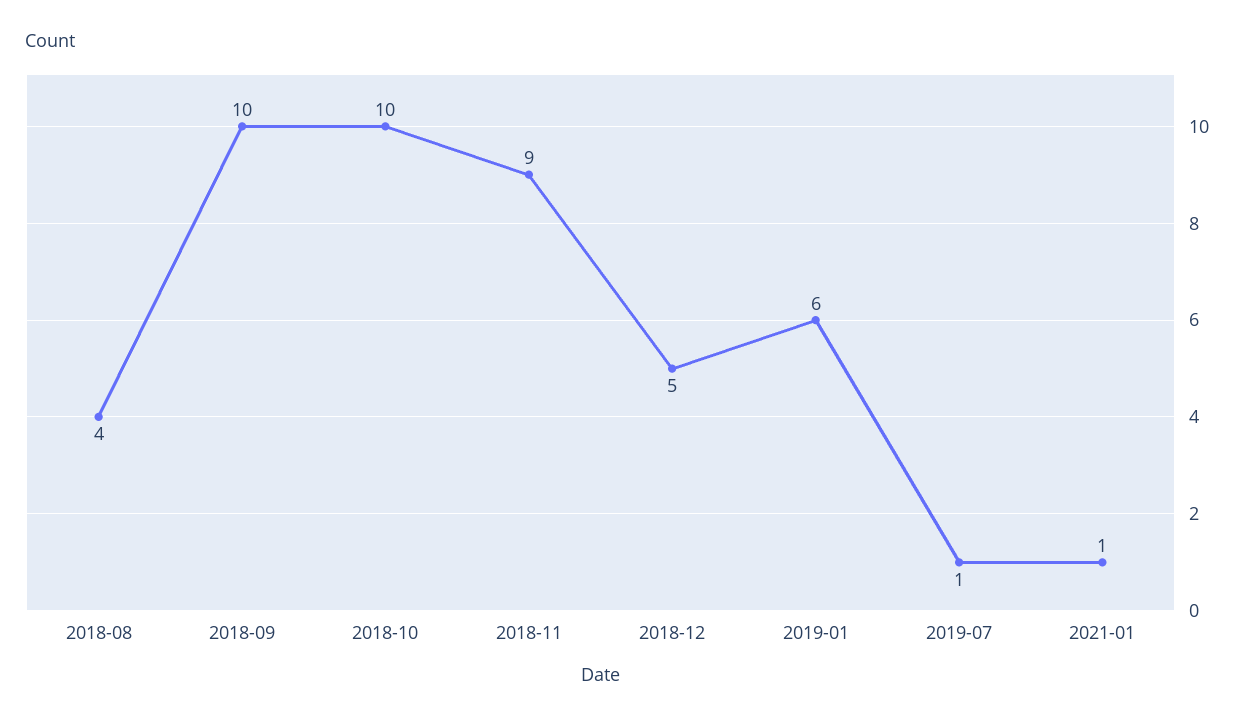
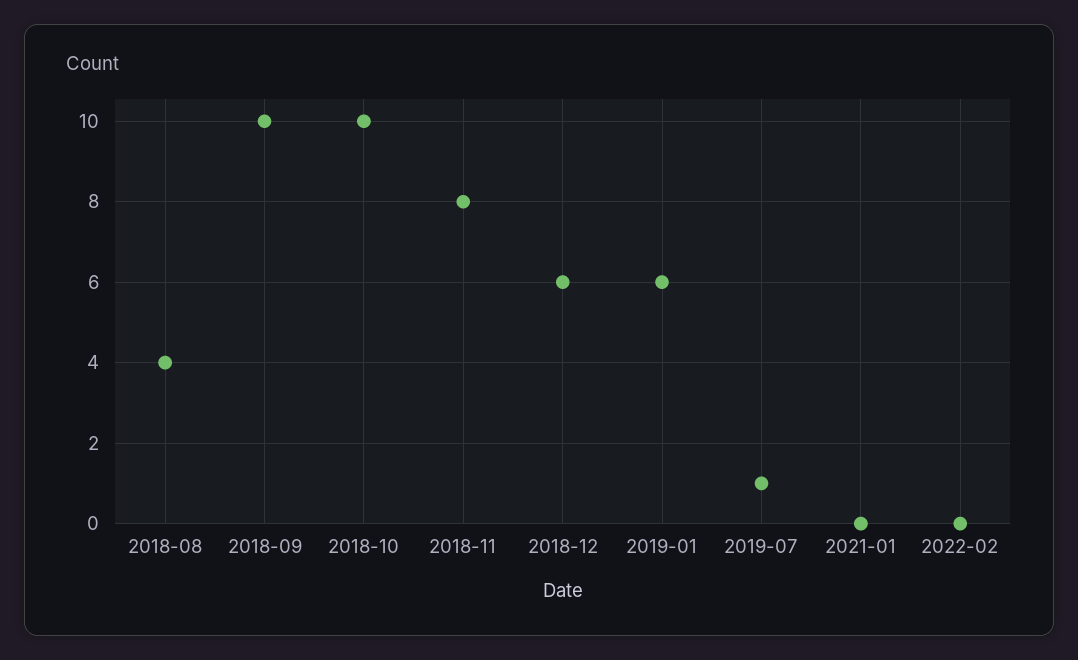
2018-11: 9 -> 8
2018-12: 5 -> 6
2021-01: 1 -> 0
2022-02: none -> 0

